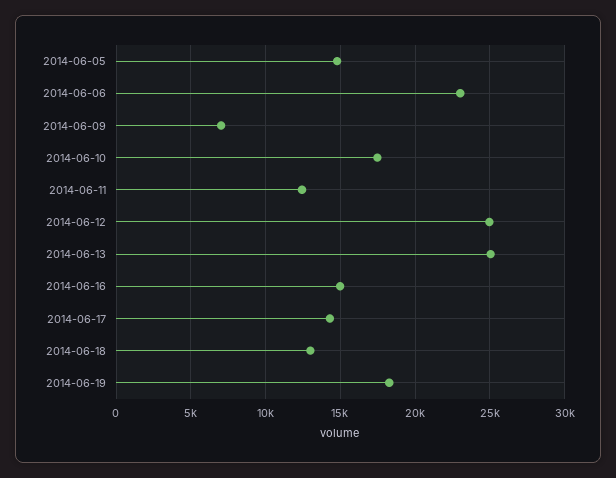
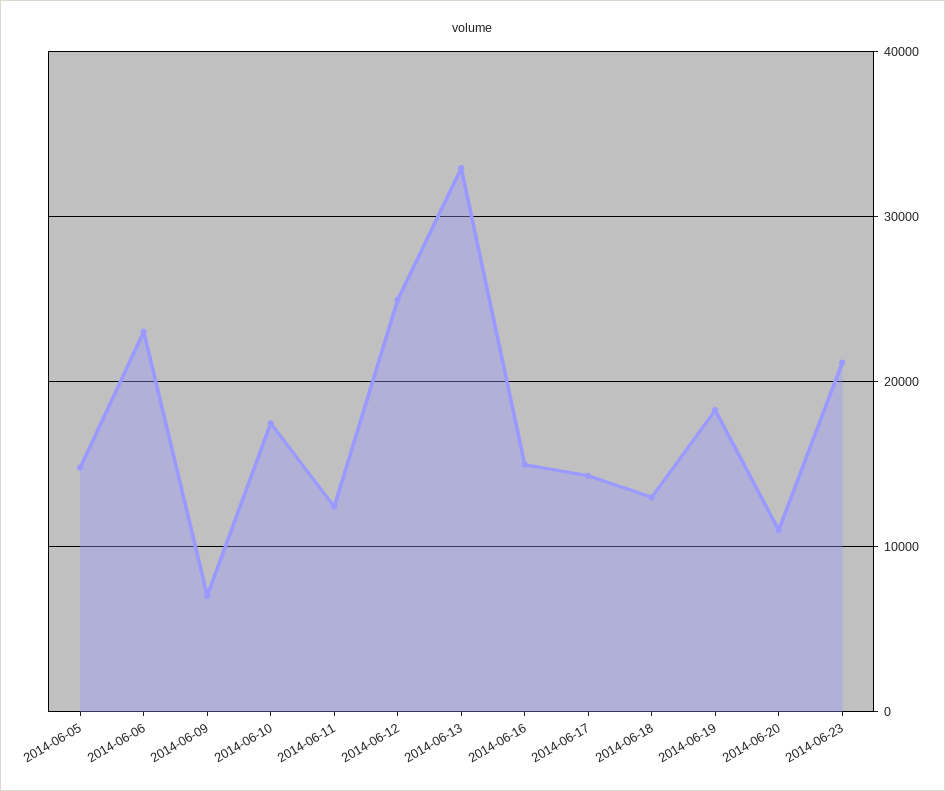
2014-06-13: 25000 -> 33000
2014-06-20: none -> 11000
2014-06-23: none -> 21000

